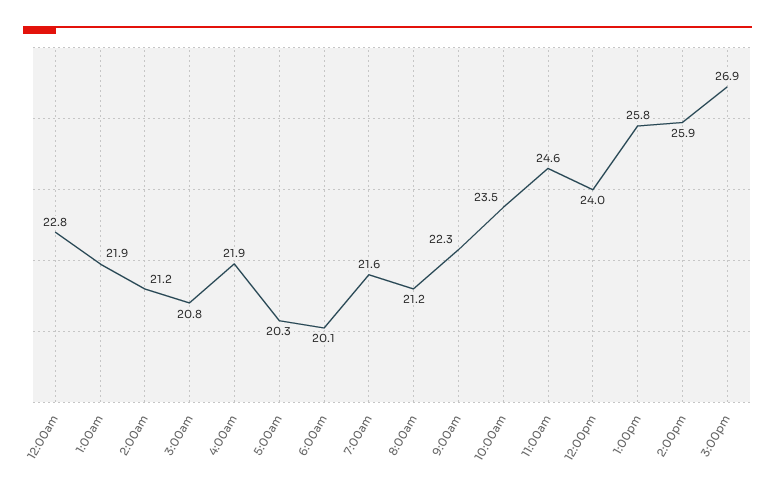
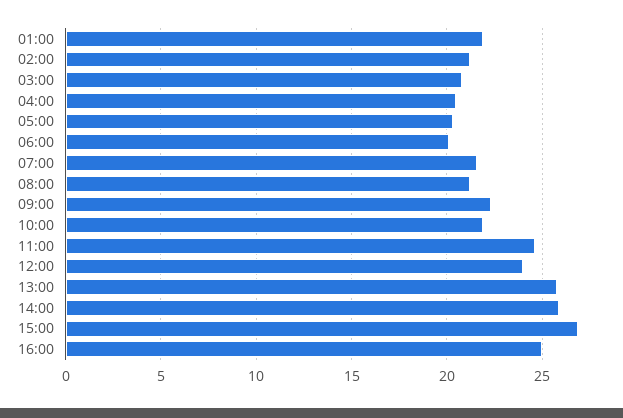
12:00am: 22.8 -> none
4:00am: 21.9 -> 20.5
10:00am: 23.5 -> 22
16:00: none -> 25

